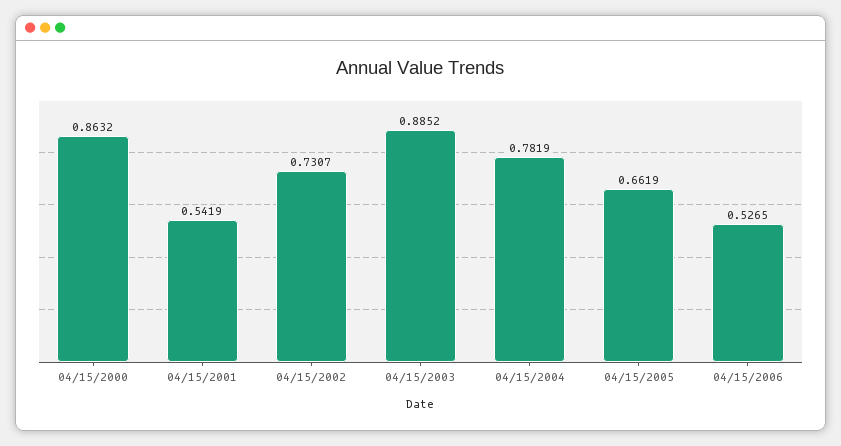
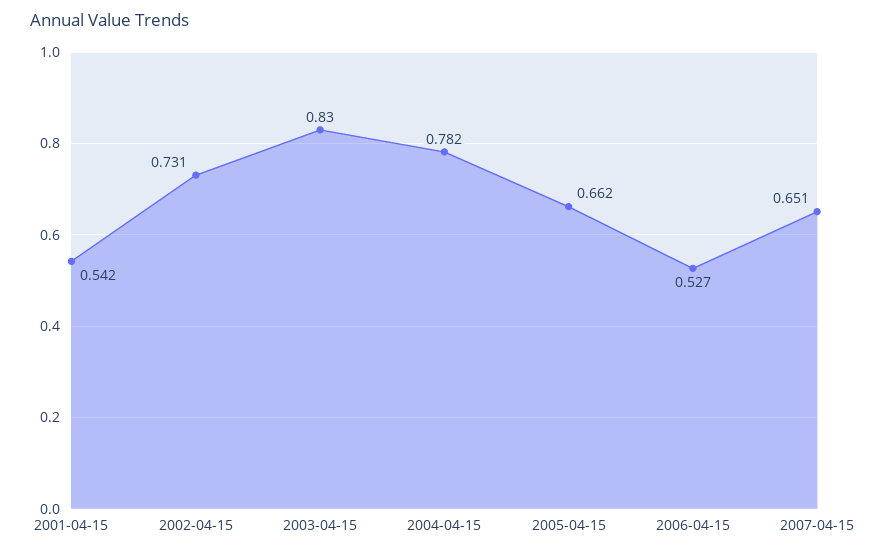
04/15/2000: 0.8632 -> none
04/15/2003: 0.8852 -> 0.83
2007-04-15: none -> 0.651

